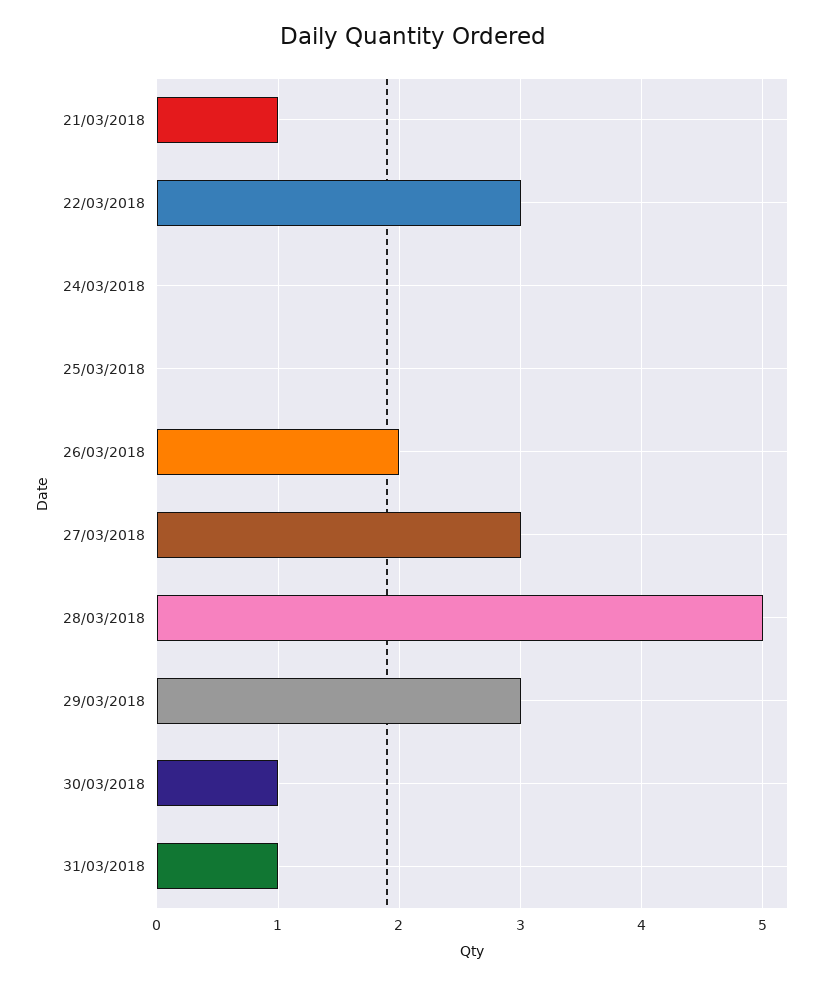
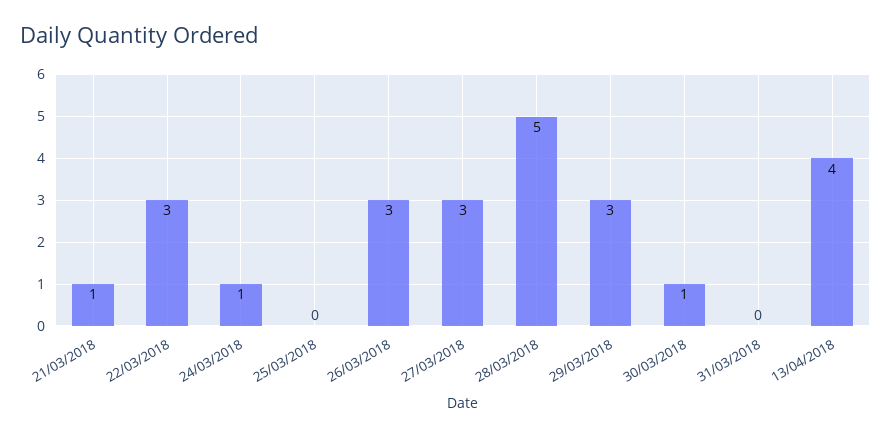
24/03/2018: 0 -> 1
26/03/2018: 2 -> 3
31/03/2018: 1 -> 0
13/04/2018: none -> 4

